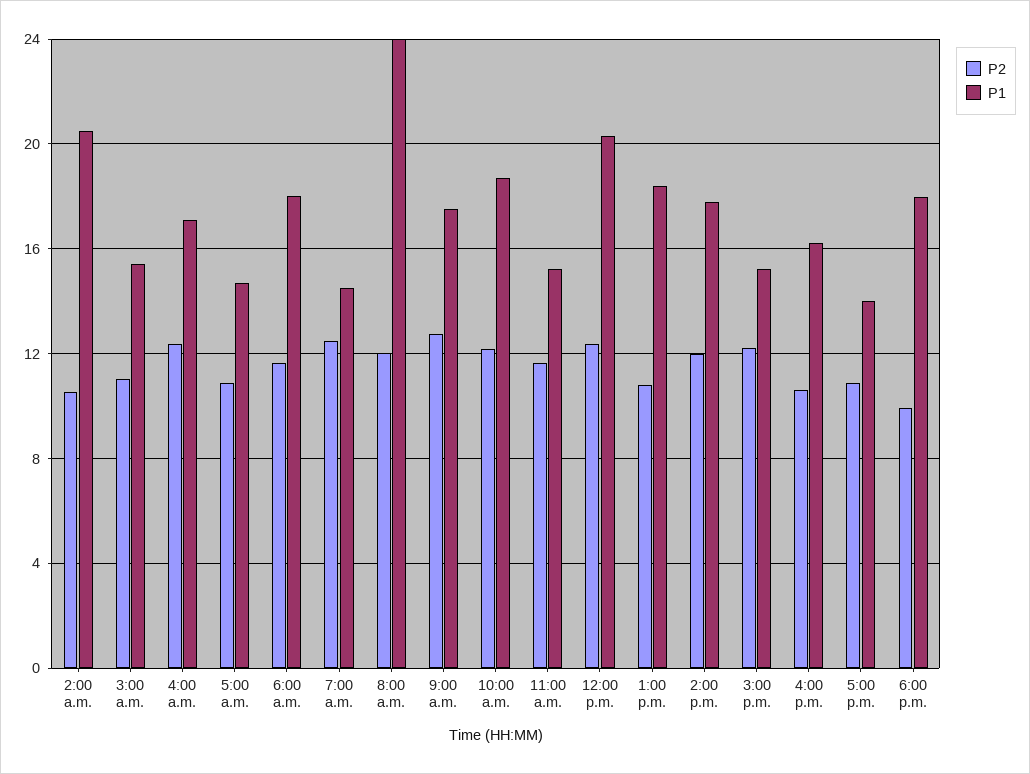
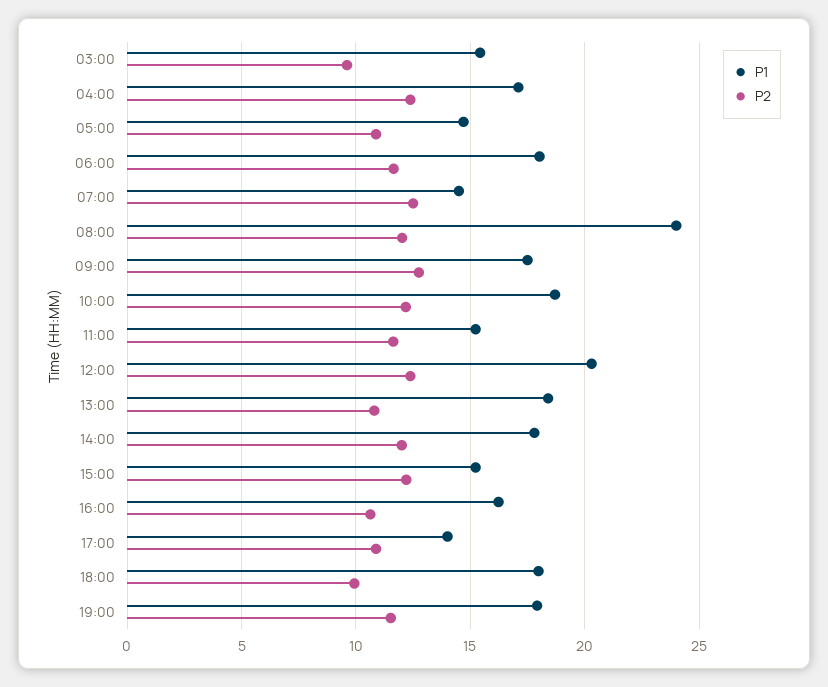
P2, 2:00 a.m.: 10.5 -> none
P1, 2:00 a.m.: 20.5 -> none
P2, 3:00 a.m.: 11 -> 9.5
P1, 19:00: none -> 18
P2, 19:00: none -> 11.5

